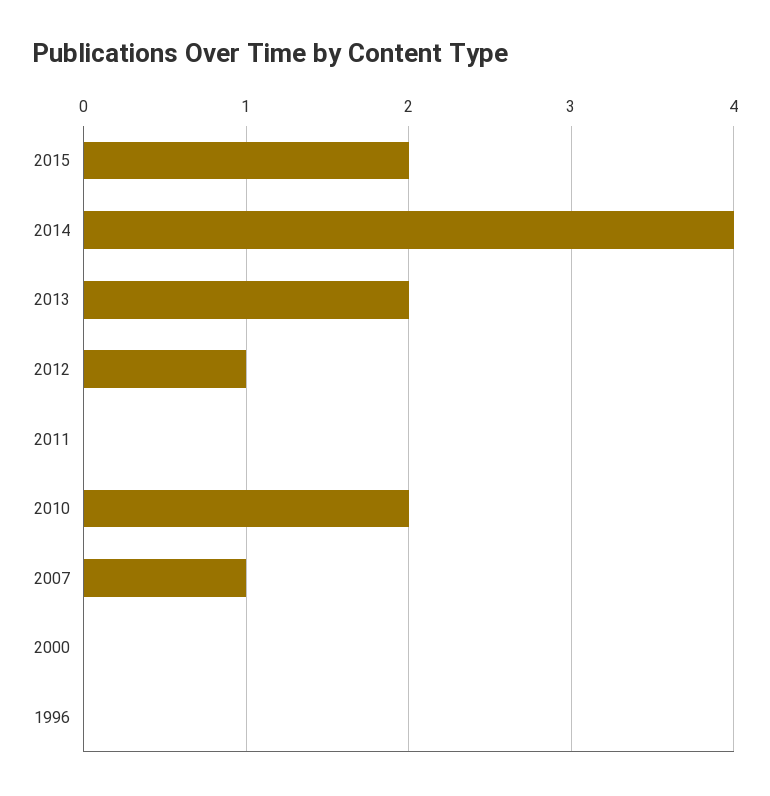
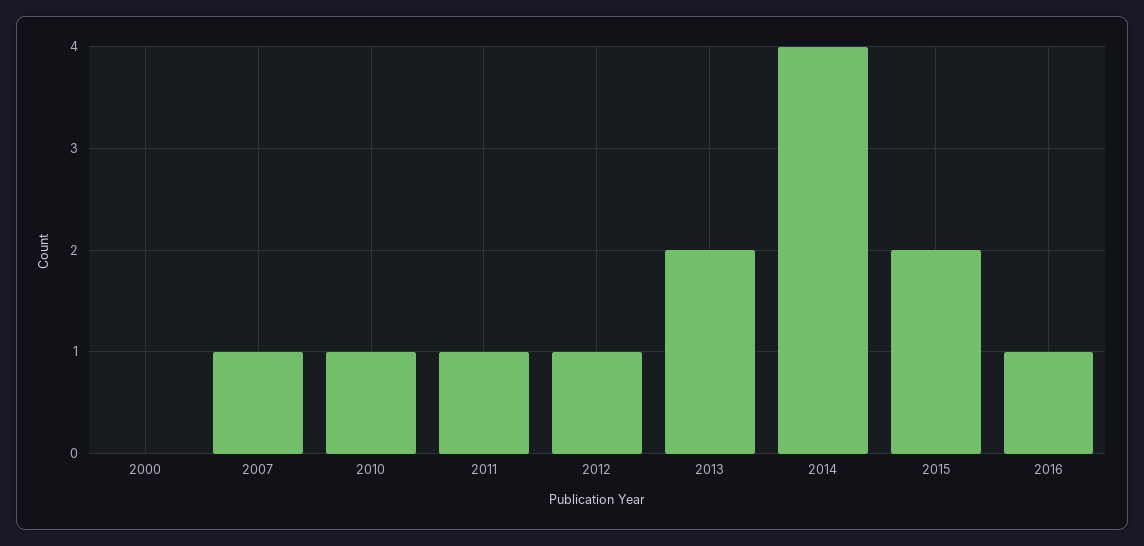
2011: 0 -> 1
2010: 2 -> 1
1996: 0 -> none
2016: none -> 1

